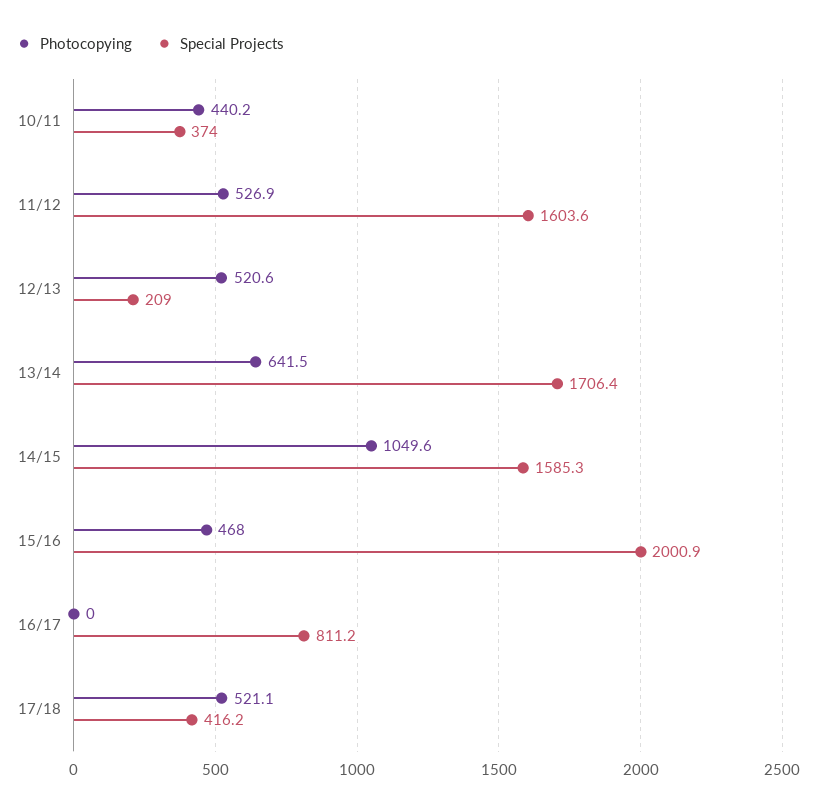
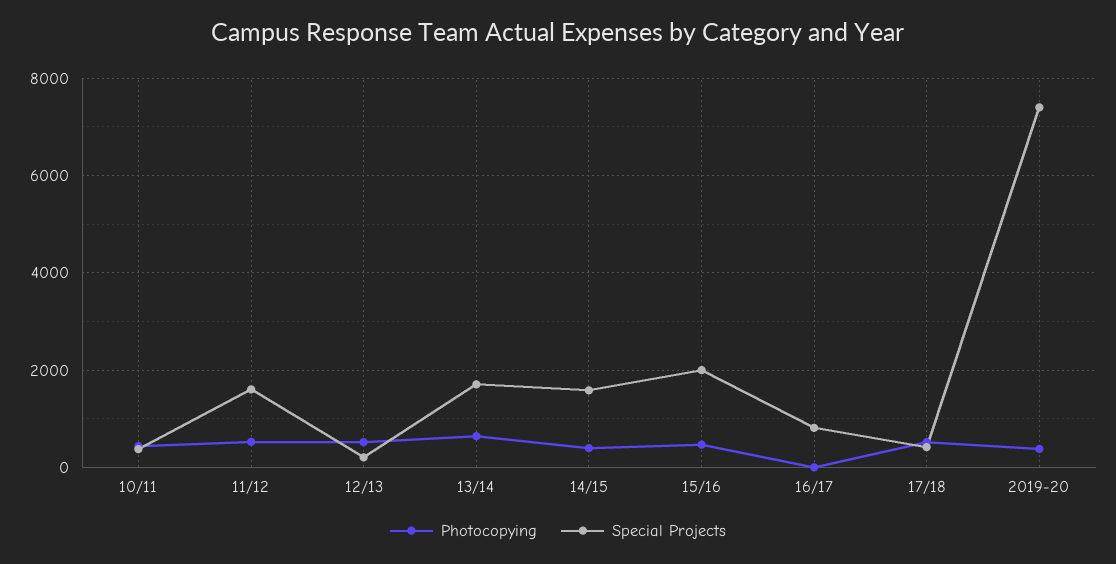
Photocopying, 14/15: 1049.6 -> 400
Photocopying, 2019-20: none -> 400
Special Projects, 2019-20: none -> 7400

